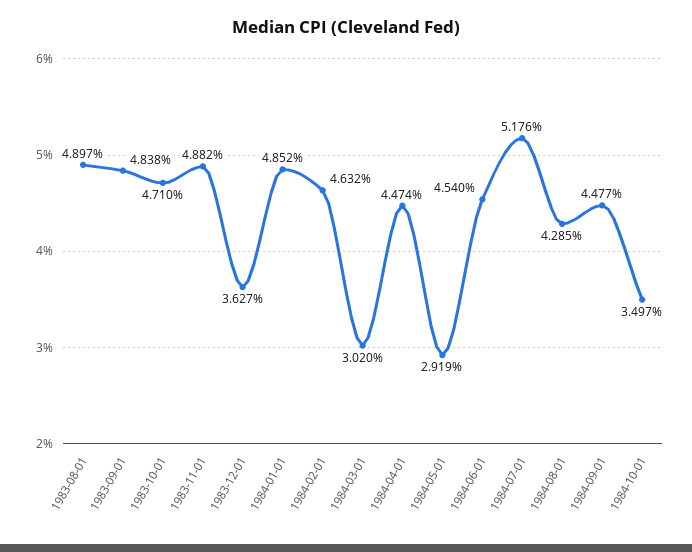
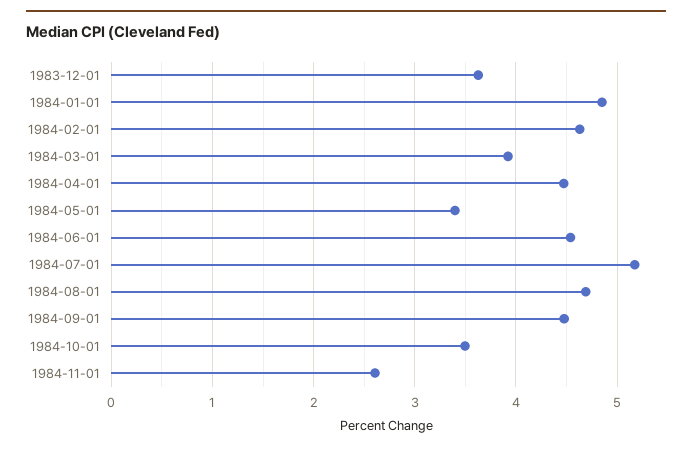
1983-08-01: 4.897 -> none
1983-09-01: 4.838 -> none
1983-10-01: 4.71 -> none
1983-11-01: 4.882 -> none
1984-03-01: 3.02 -> 3.9
1984-05-01: 2.919 -> 3.4
1984-08-01: 4.285 -> 4.7
1984-11-01: none -> 2.6

